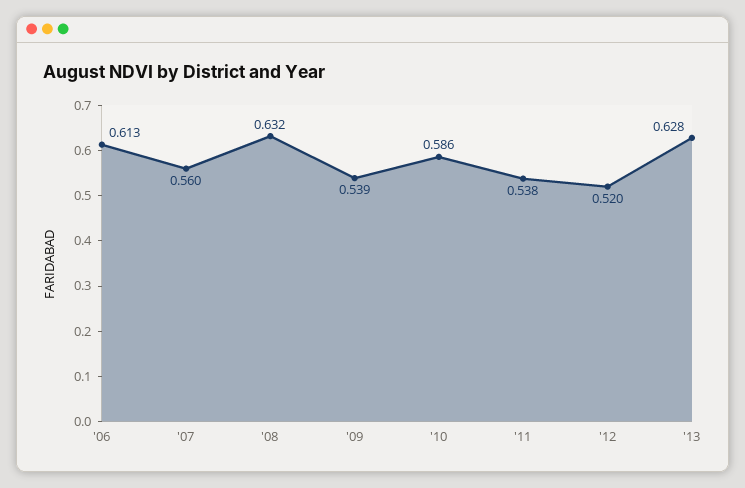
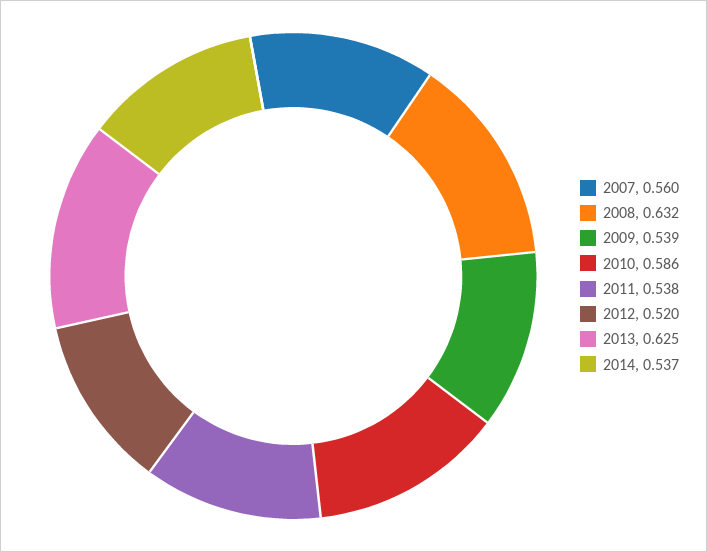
'06: 0.613 -> none
'13: 0.628 -> 0.625
2014: none -> 0.537

